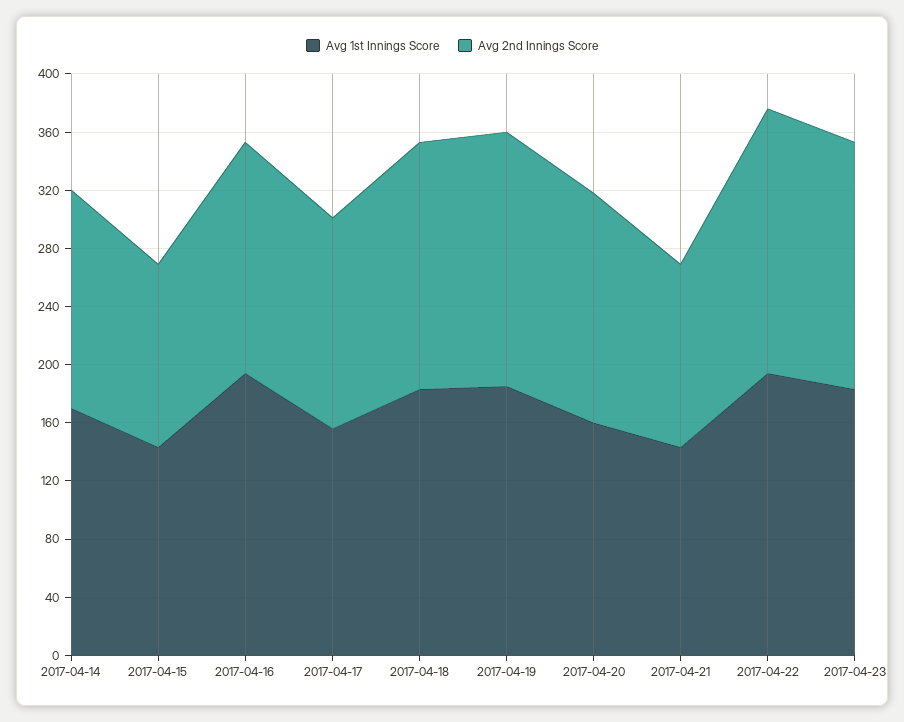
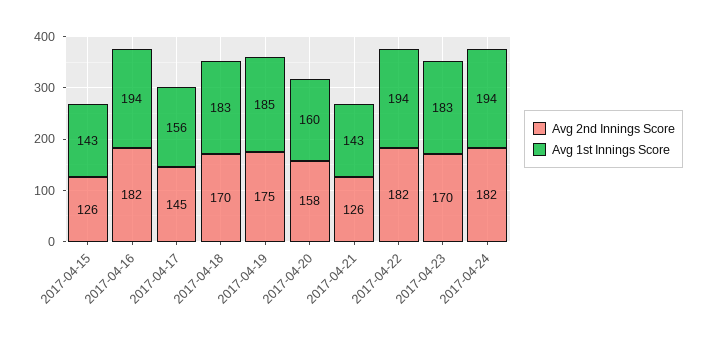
Avg 1st Innings Score, 2017-04-14: 170 -> none
Avg 2nd Innings Score, 2017-04-14: 150 -> none
Avg 2nd Innings Score, 2017-04-16: 160 -> 182
Avg 2nd Innings Score, 2017-04-24: none -> 182
Avg 1st Innings Score, 2017-04-24: none -> 194

